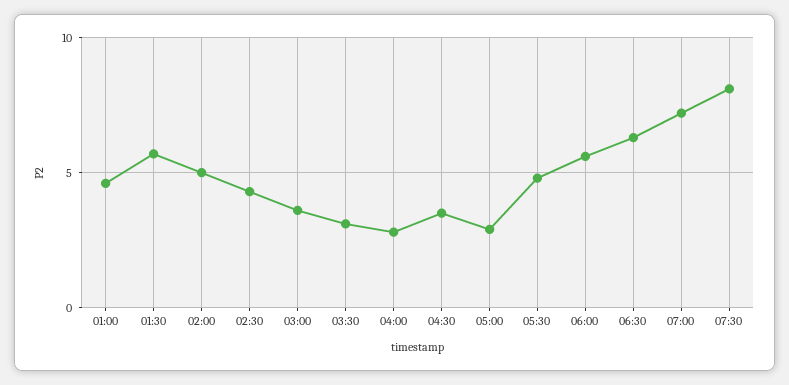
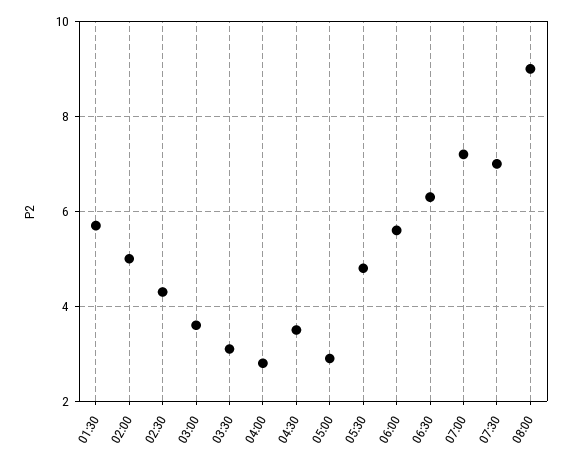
01:00: 4.5 -> none
07:30: 8 -> 7
08:00: none -> 9

